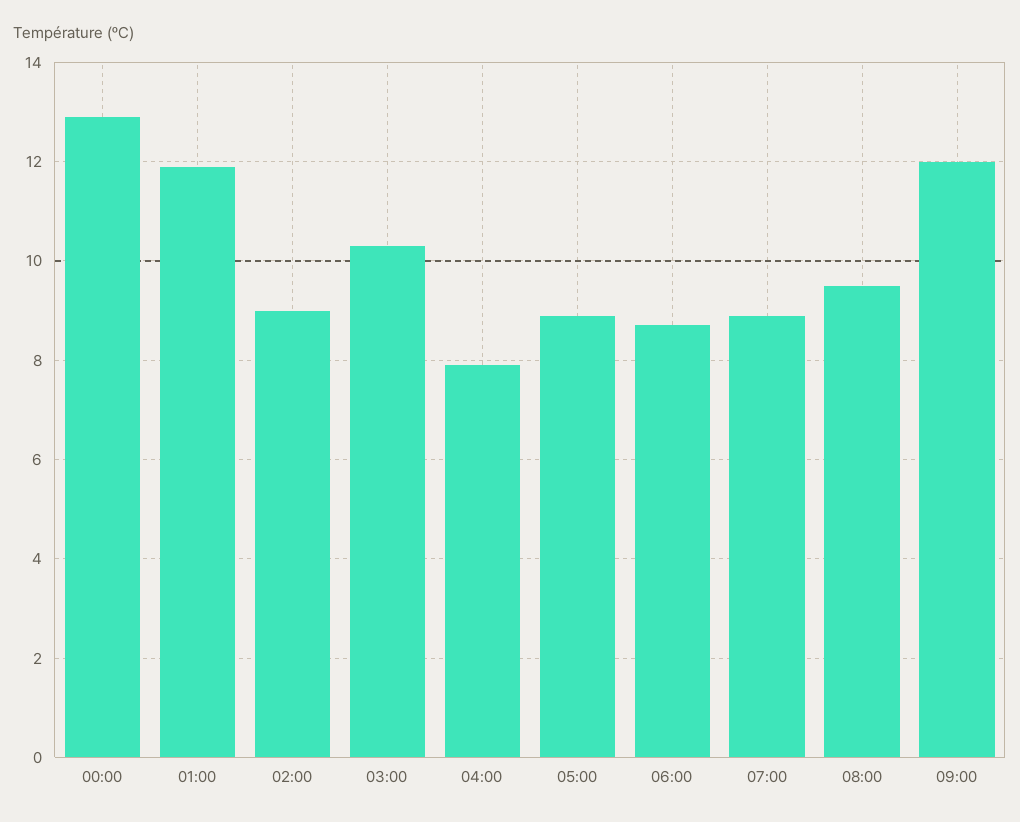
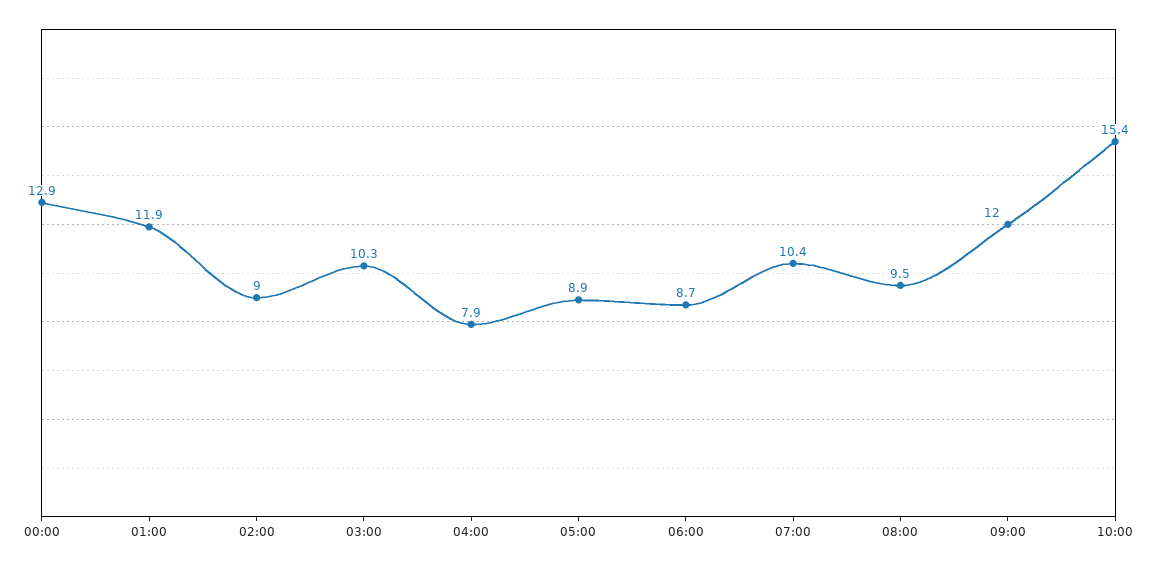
07:00: 9 -> 10.4
10:00: none -> 15.4

